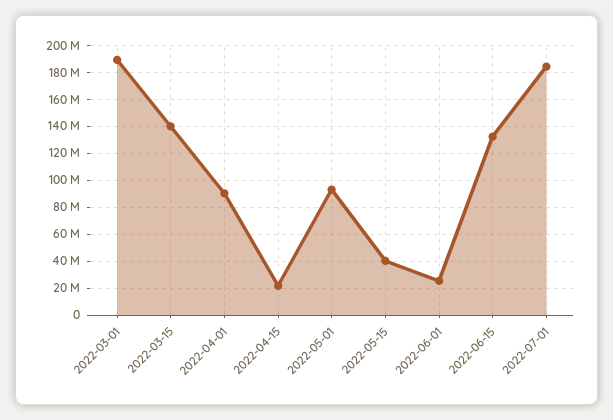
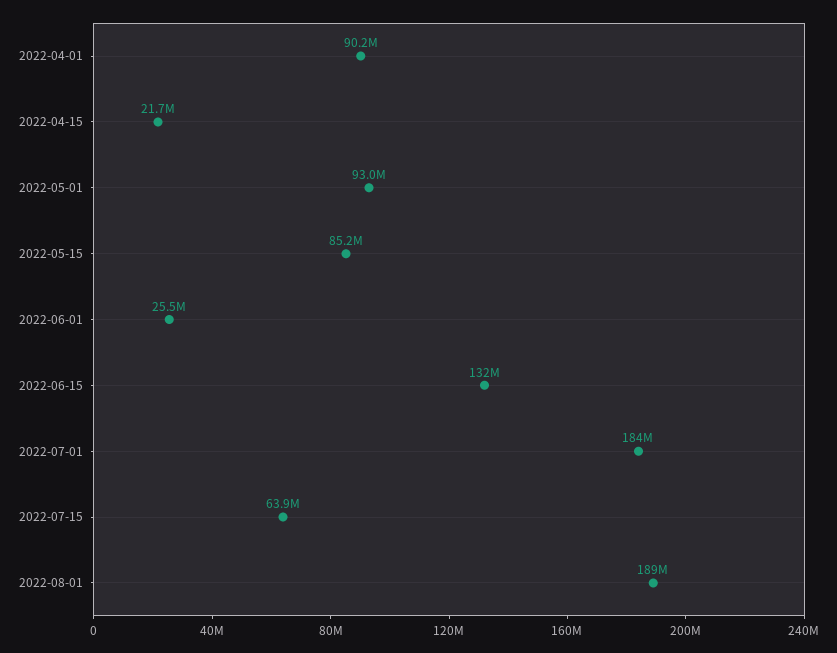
2022-03-01: 190000000 -> none
2022-03-15: 140000000 -> none
2022-05-15: 40000000 -> 85200000
2022-07-15: none -> 63900000
2022-08-01: none -> 189000000

